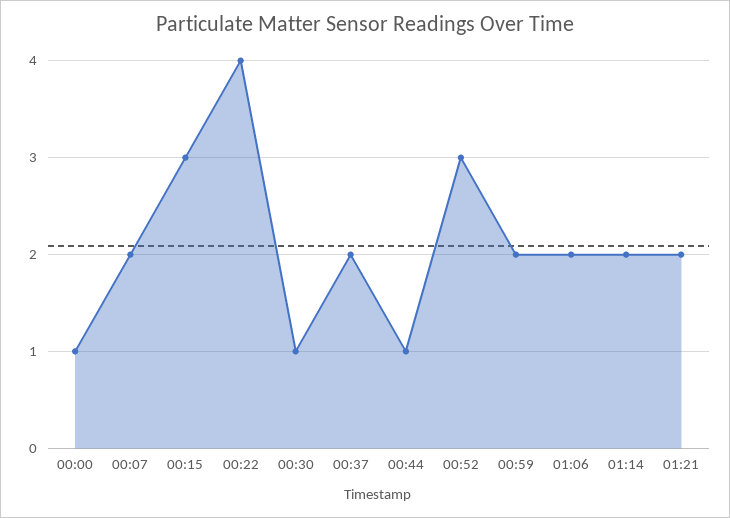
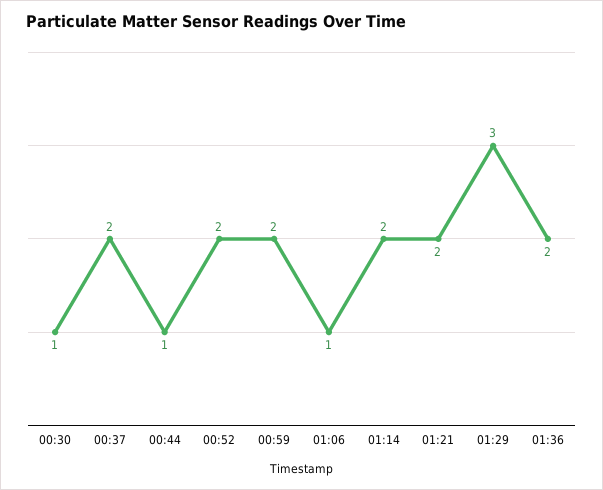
00:00: 1 -> none
00:07: 2 -> none
00:15: 3 -> none
00:22: 4 -> none
00:52: 3 -> 2
01:06: 2 -> 1
01:29: none -> 3
01:36: none -> 2

